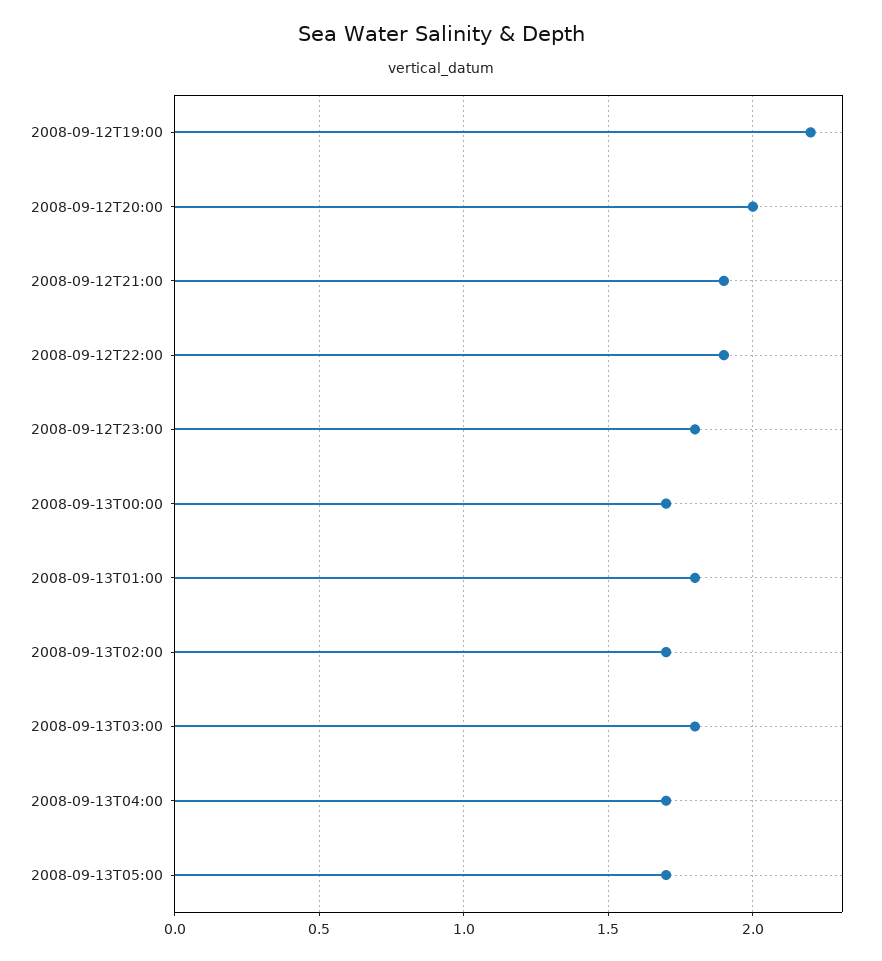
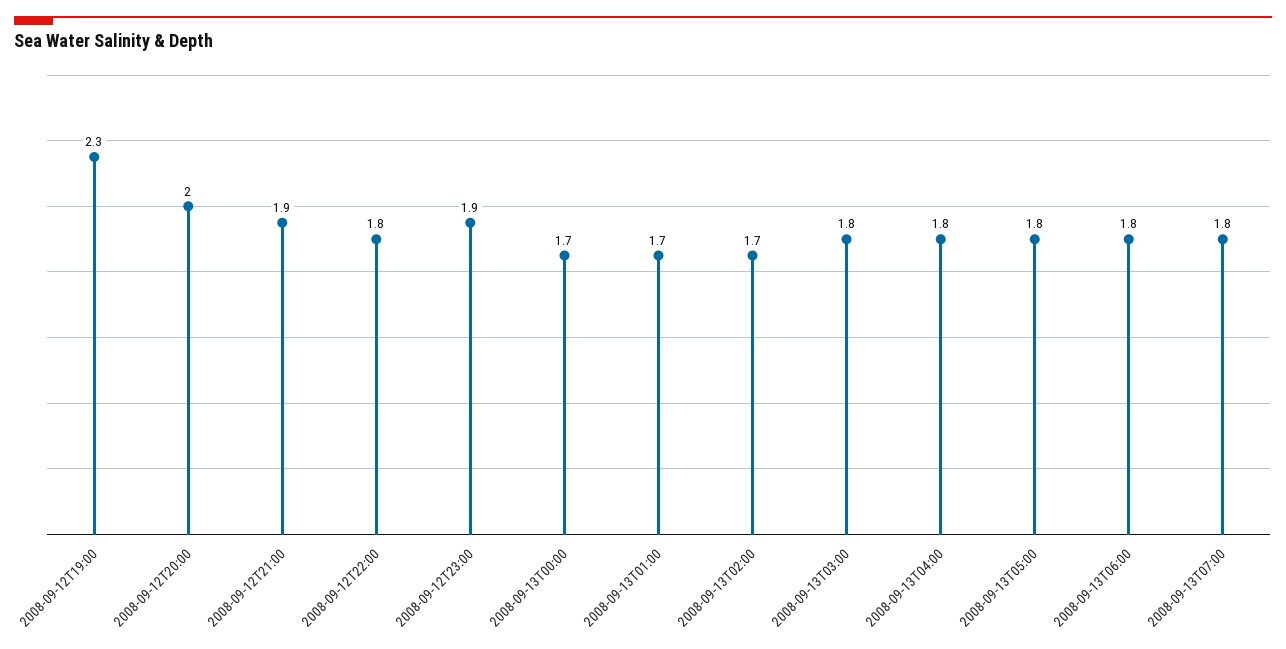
2008-09-12T19:00: 2.2 -> 2.3
2008-09-12T22:00: 1.9 -> 1.8
2008-09-12T23:00: 1.8 -> 1.9
2008-09-13T01:00: 1.8 -> 1.7
2008-09-13T04:00: 1.7 -> 1.8
2008-09-13T05:00: 1.7 -> 1.8
2008-09-13T06:00: none -> 1.8
2008-09-13T07:00: none -> 1.8

